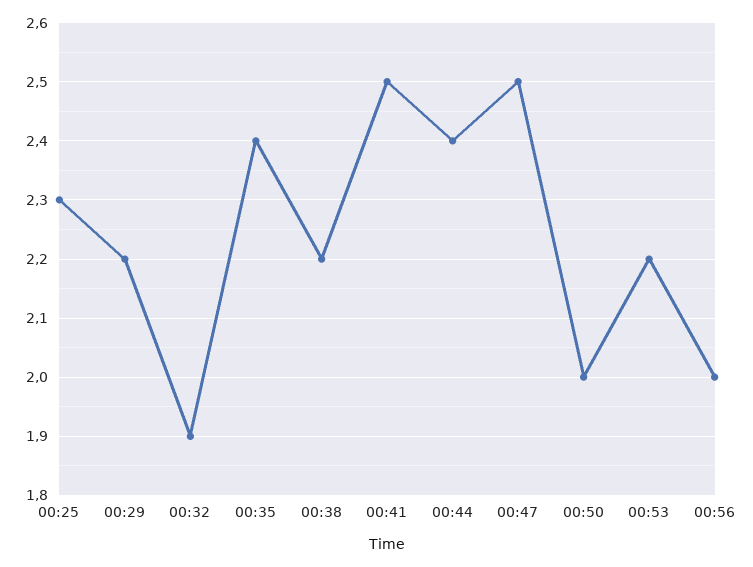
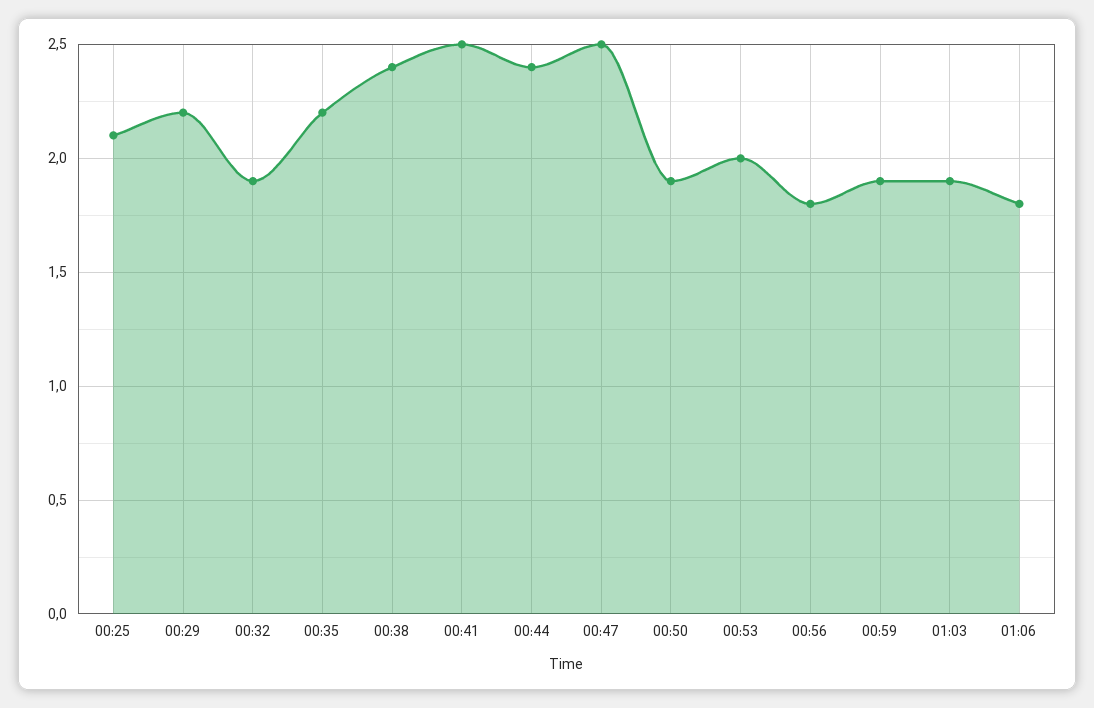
00:25: 2.3 -> 2.1
00:35: 2.4 -> 2.2
00:38: 2.2 -> 2.4
00:50: 2 -> 1.9
00:53: 2.2 -> 2
00:56: 2 -> 1.8
00:59: none -> 1.9
01:03: none -> 1.9
01:06: none -> 1.8

